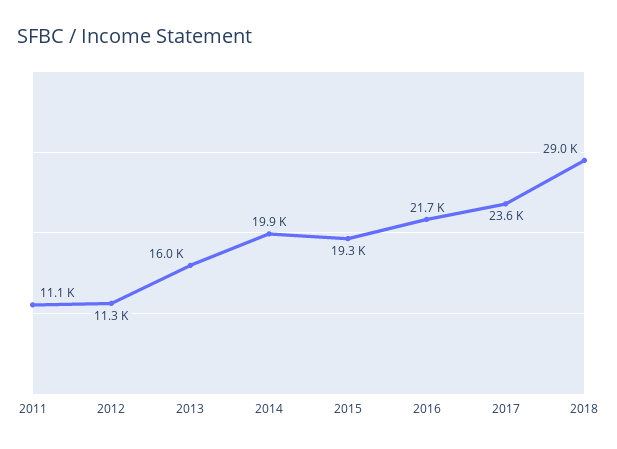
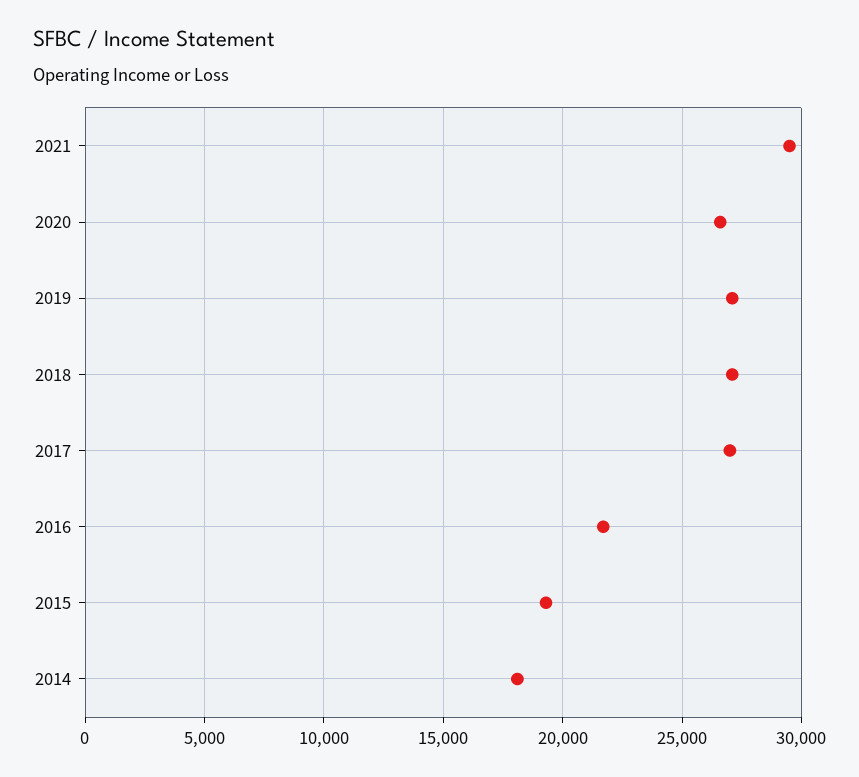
2011: 11100 -> none
2012: 11300 -> none
2013: 16000 -> none
2014: 19900 -> 18000
2017: 23600 -> 27000
2018: 29000 -> 27000
2021: none -> 29500
2020: none -> 26500
2019: none -> 27000

